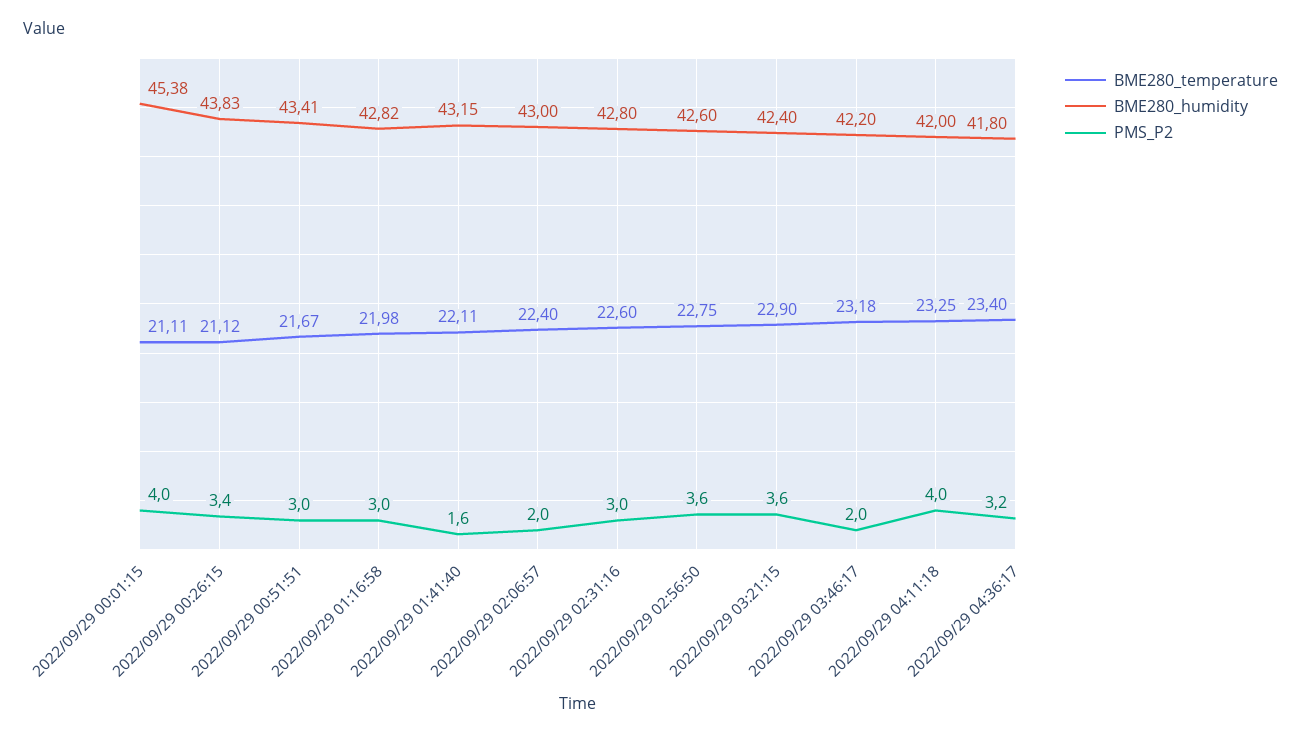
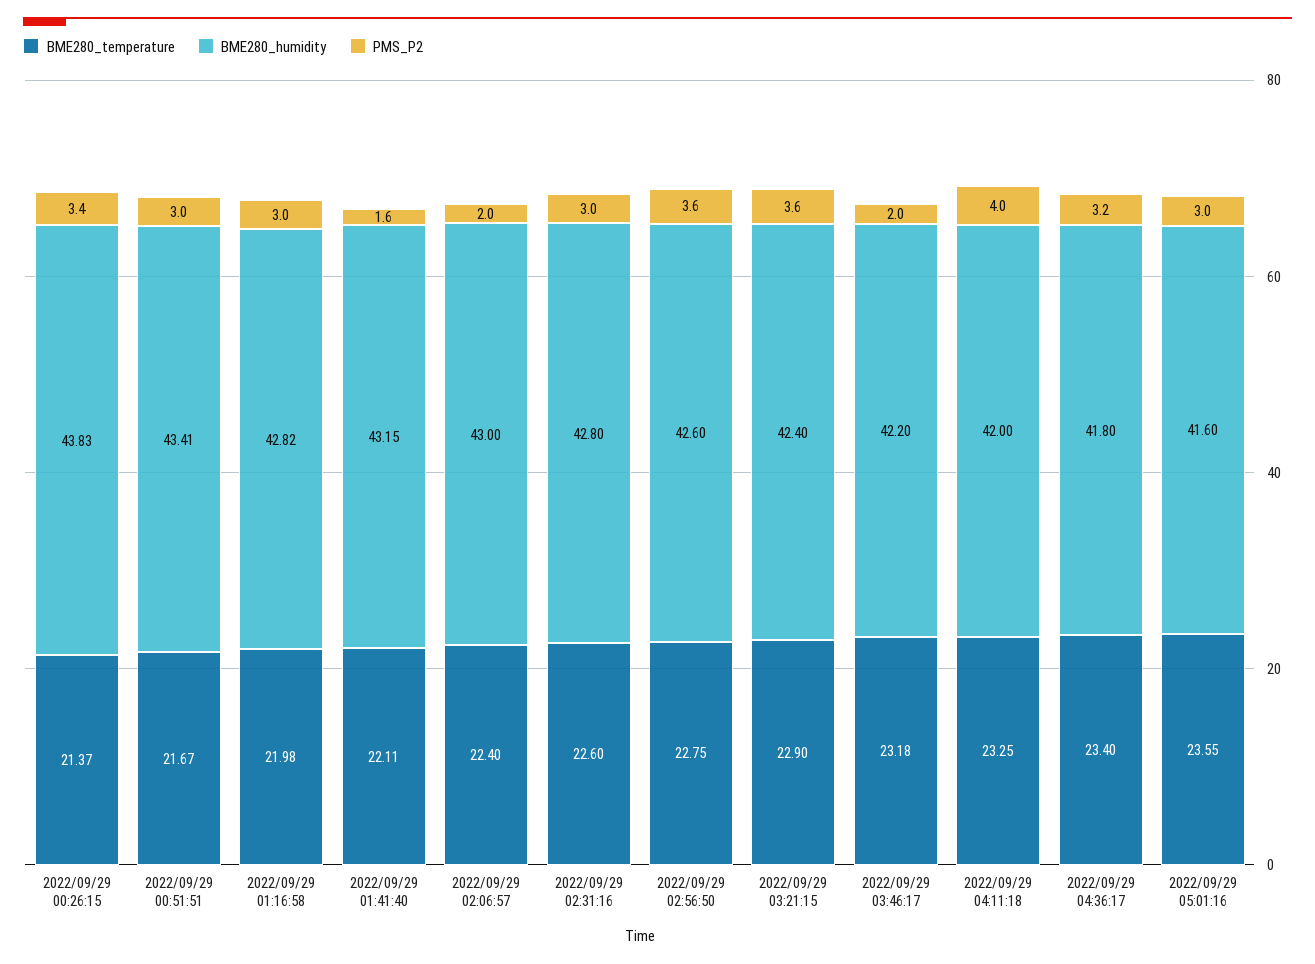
BME280_temperature, 2022/09/29 00:01:15: 21.11 -> none
BME280_humidity, 2022/09/29 00:01:15: 45.38 -> none
PMS_P2, 2022/09/29 00:01:15: 4 -> none
BME280_temperature, 2022/09/29 00:26:15: 21.12 -> 21.37
BME280_temperature, 2022/09/29 05:01:16: none -> 23.55
BME280_humidity, 2022/09/29 05:01:16: none -> 41.6
PMS_P2, 2022/09/29 05:01:16: none -> 3

